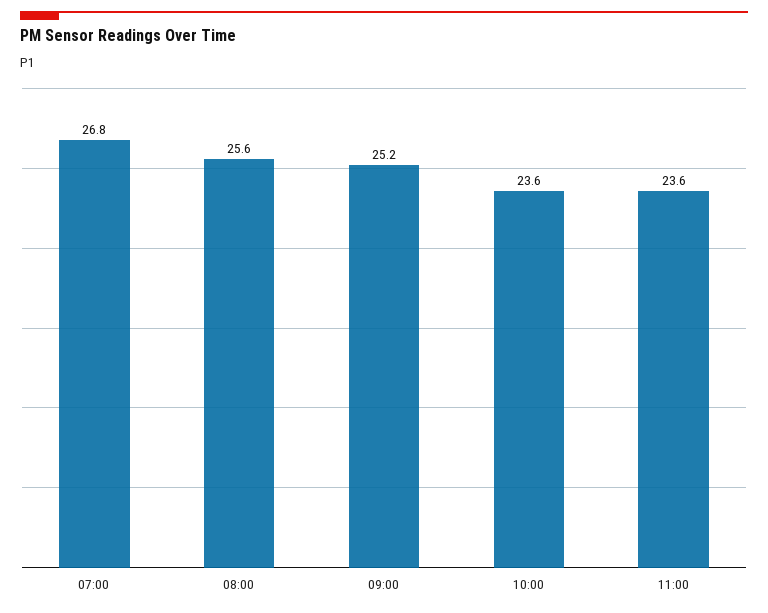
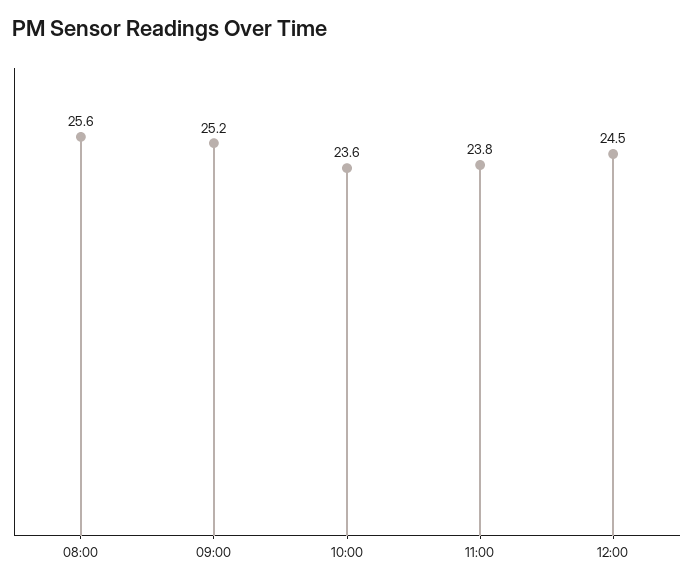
07:00: 26.8 -> none
11:00: 23.6 -> 23.8
12:00: none -> 24.5

